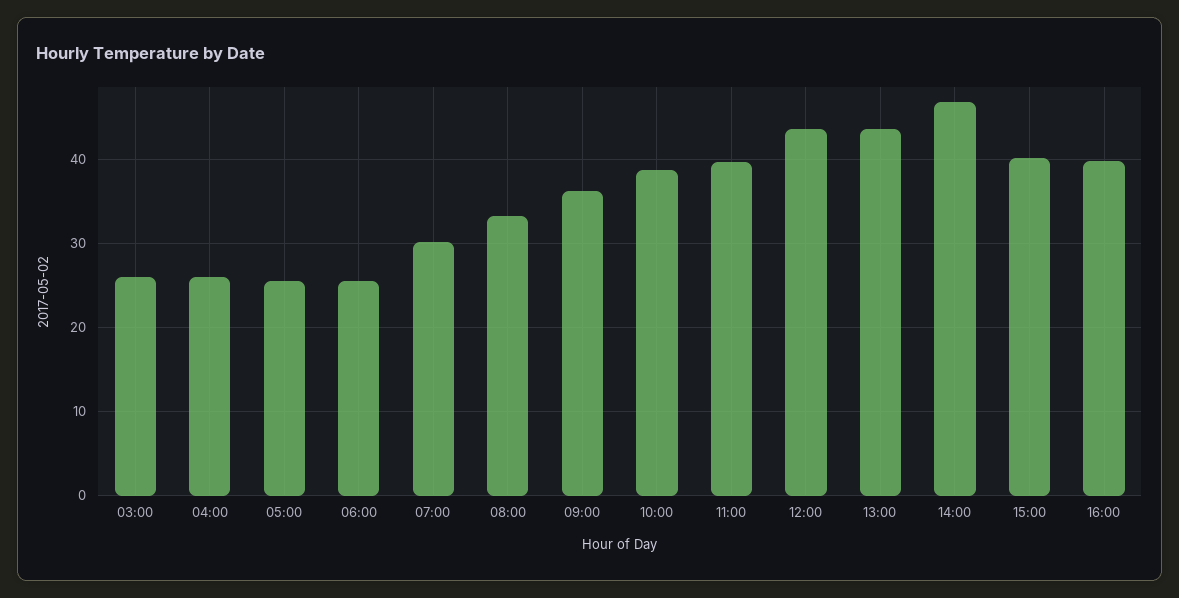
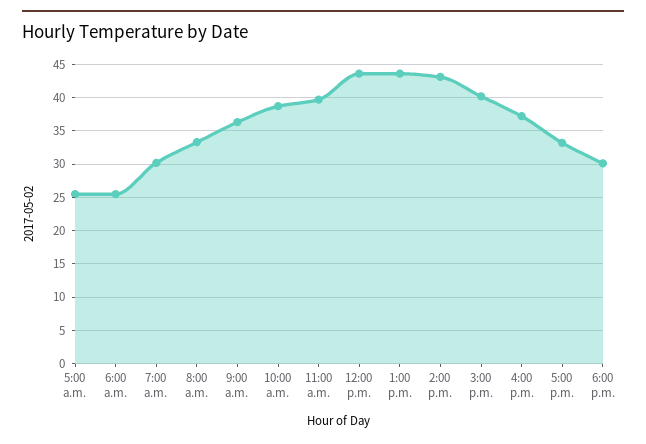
03:00: 26 -> none
04:00: 26 -> none
14:00: 47 -> 43
16:00: 40 -> 37
5:00 p.m.: none -> 33
6:00 p.m.: none -> 30

